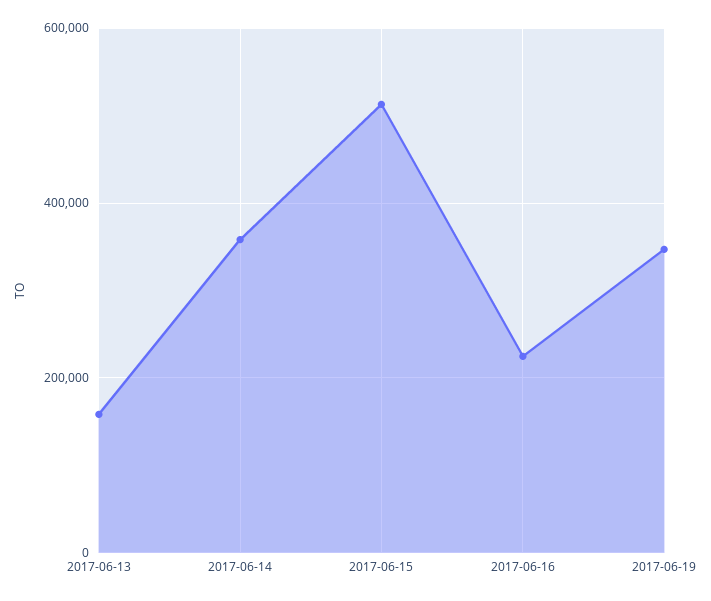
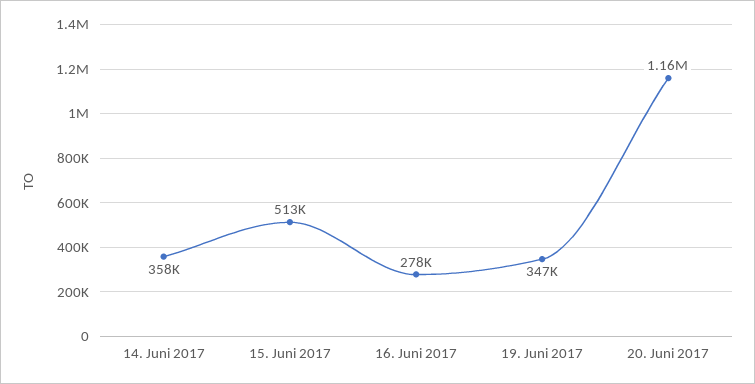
2017-06-13: 160000 -> none
2017-06-16: 220000 -> 278000
20. Juni 2017: none -> 1160000

